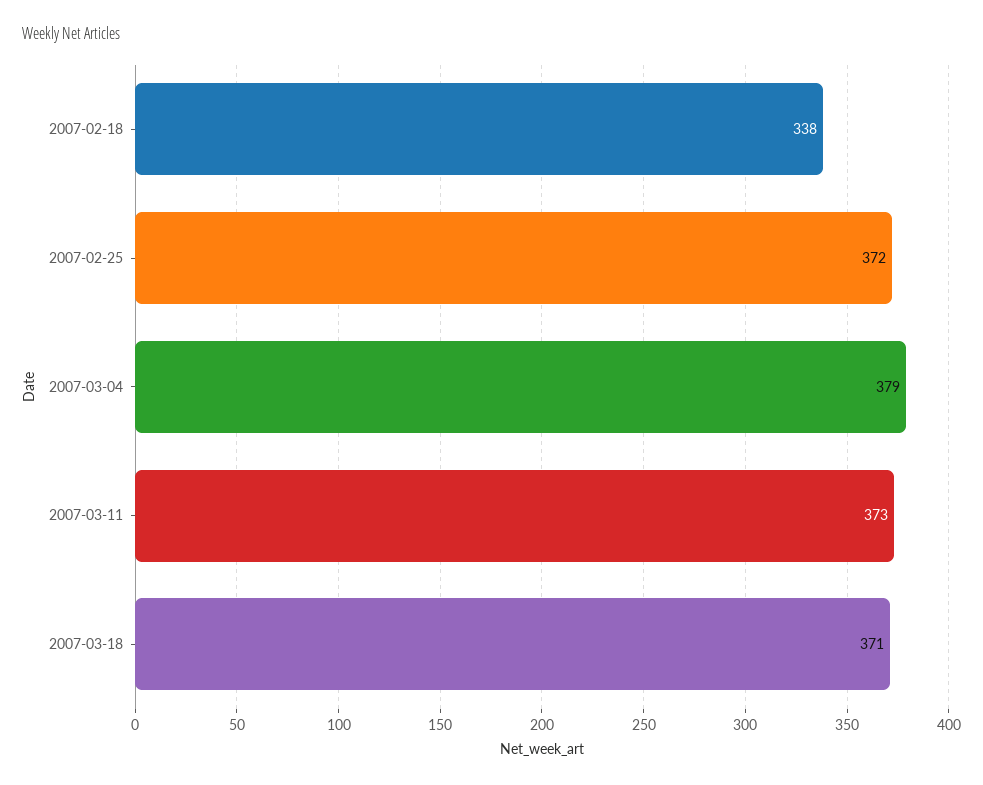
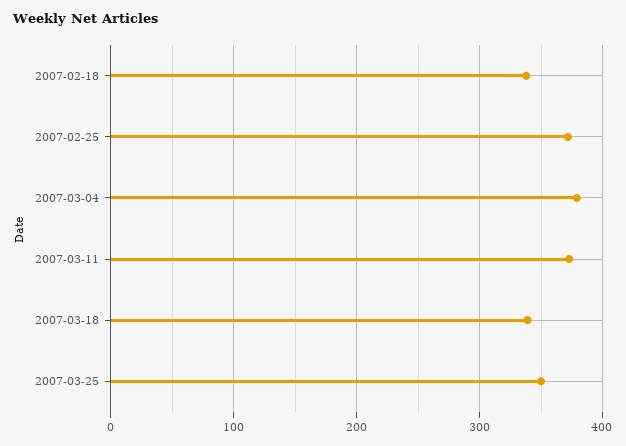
2007-03-18: 371 -> 340
2007-03-25: none -> 350

